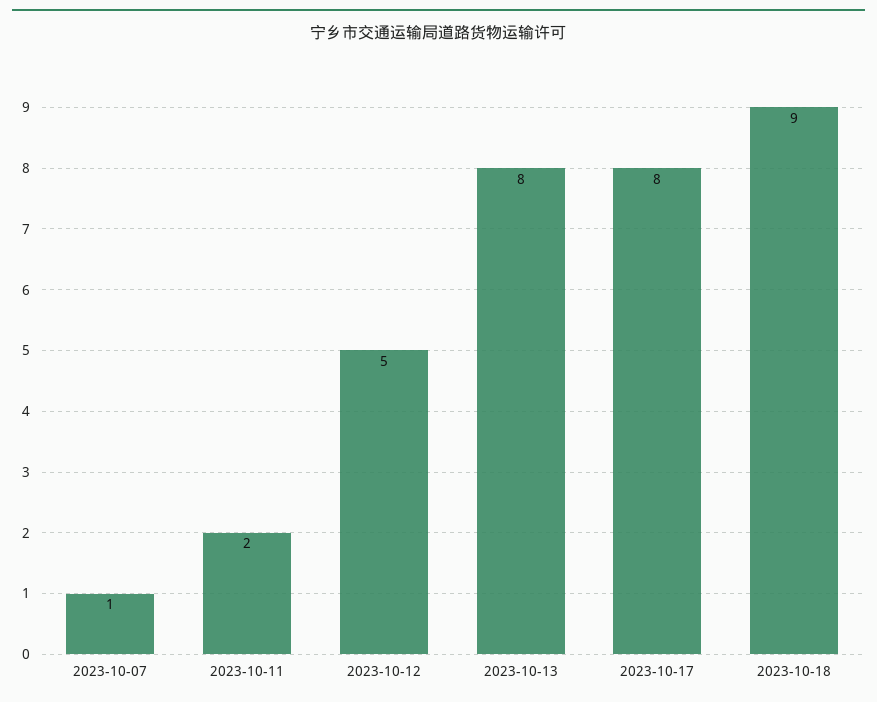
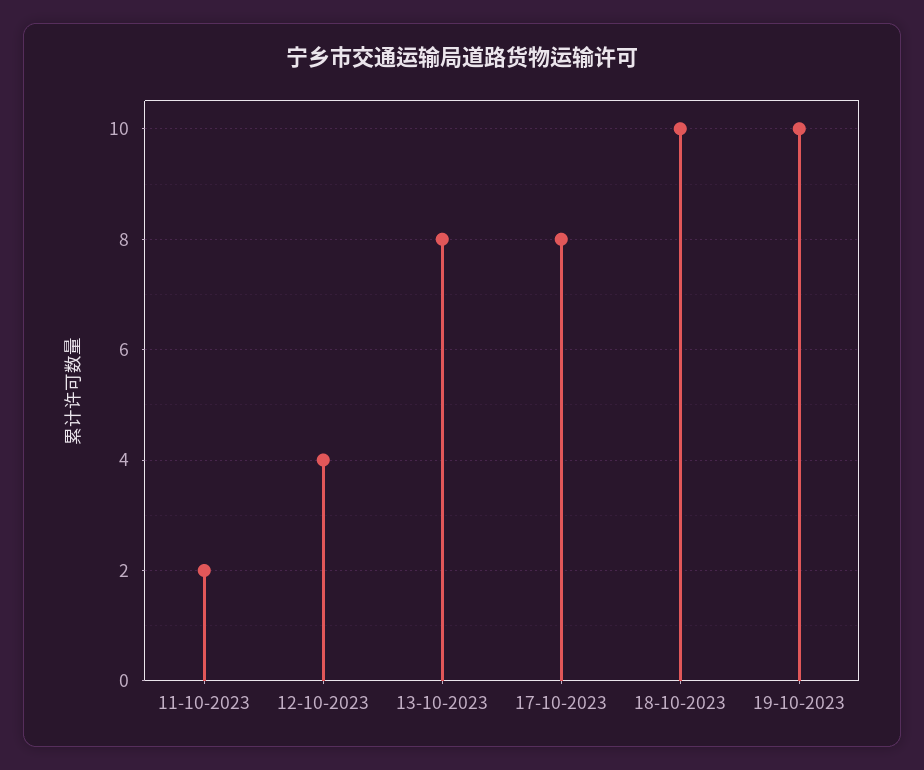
2023-10-07: 1 -> none
2023-10-12: 5 -> 4
2023-10-18: 9 -> 10
19-10-2023: none -> 10

